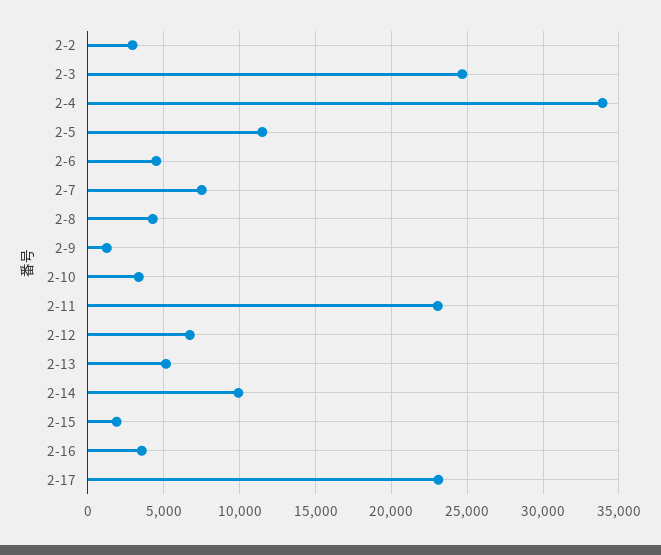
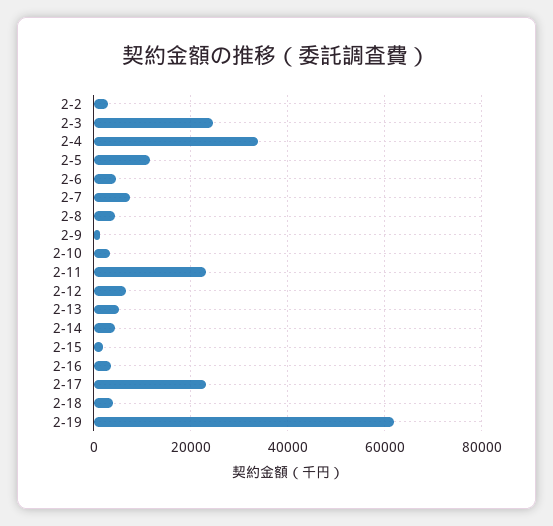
2-14: 10000 -> 4000
2-18: none -> 4000
2-19: none -> 62000

